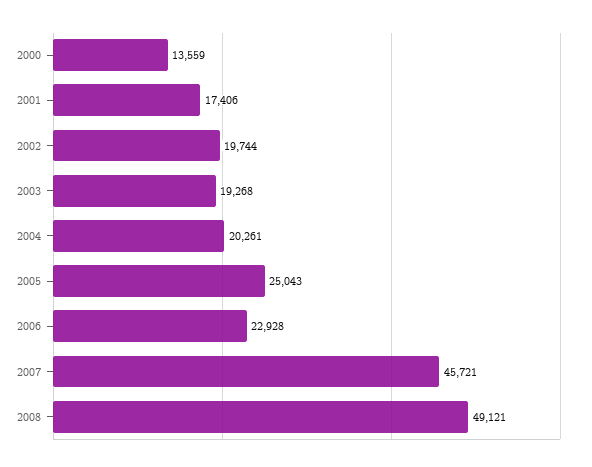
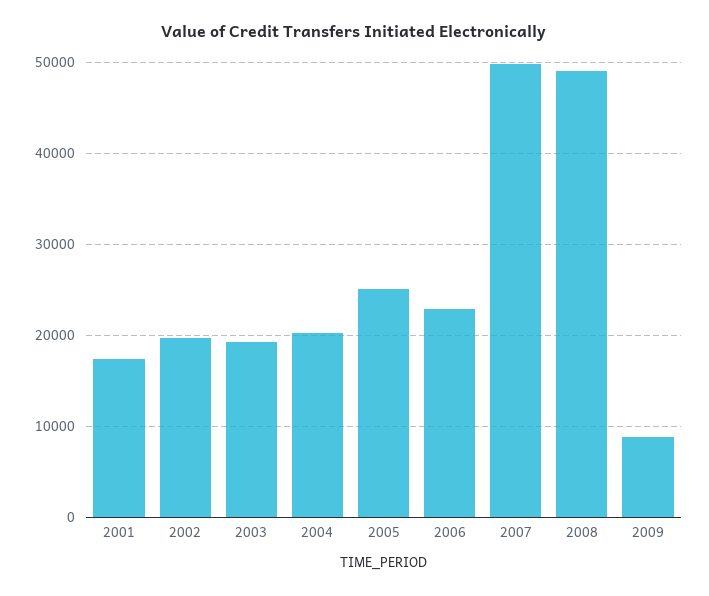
2000: 13559 -> none
2007: 45721 -> 50000
2009: none -> 9000

